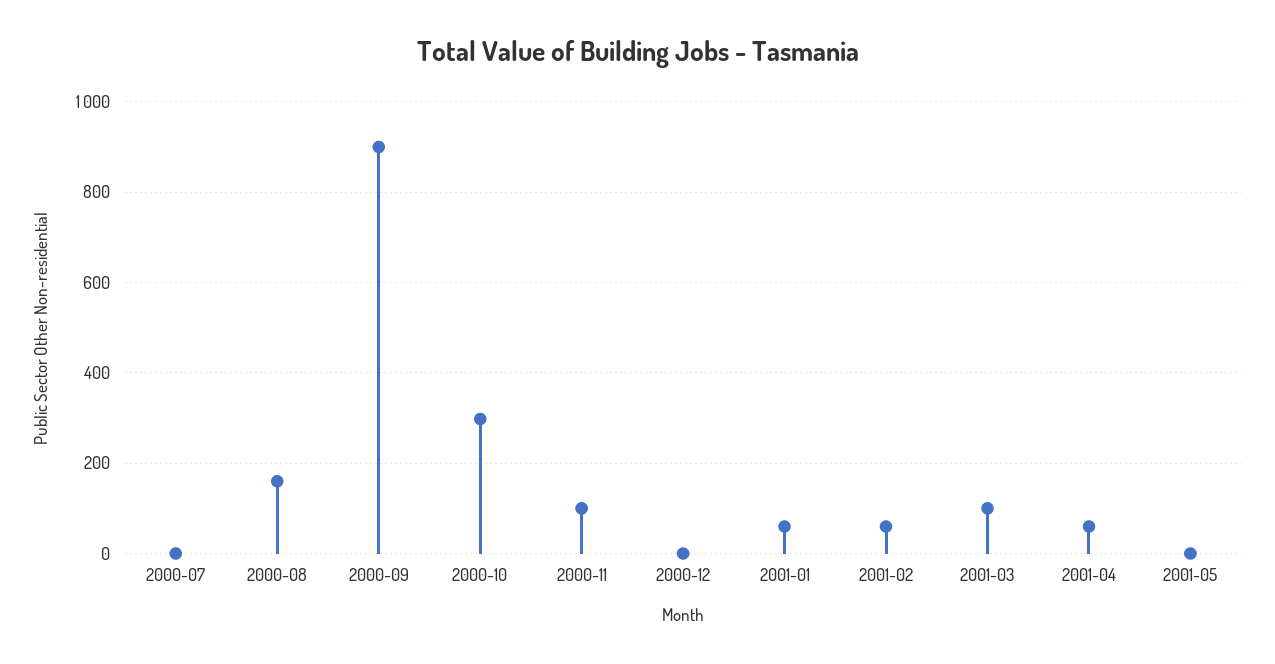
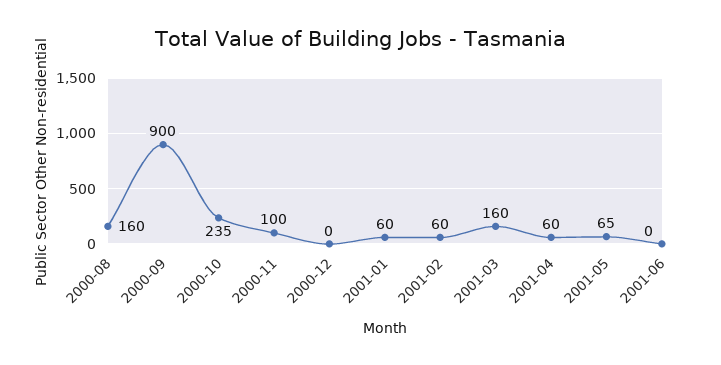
2000-07: 0 -> none
2000-10: 300 -> 235
2001-03: 100 -> 160
2001-05: 0 -> 65
2001-06: none -> 0

